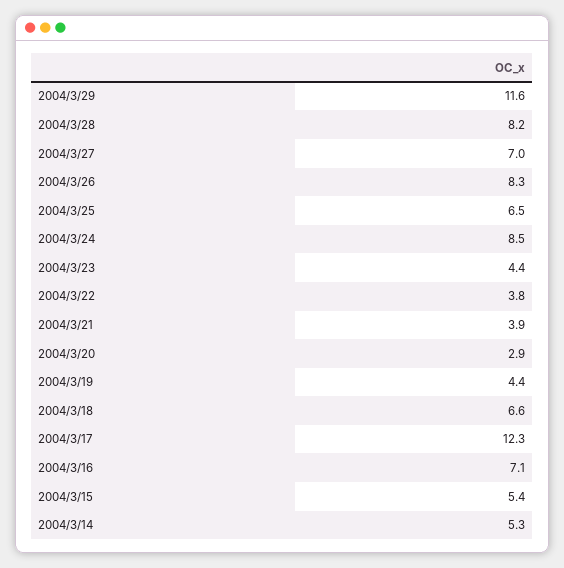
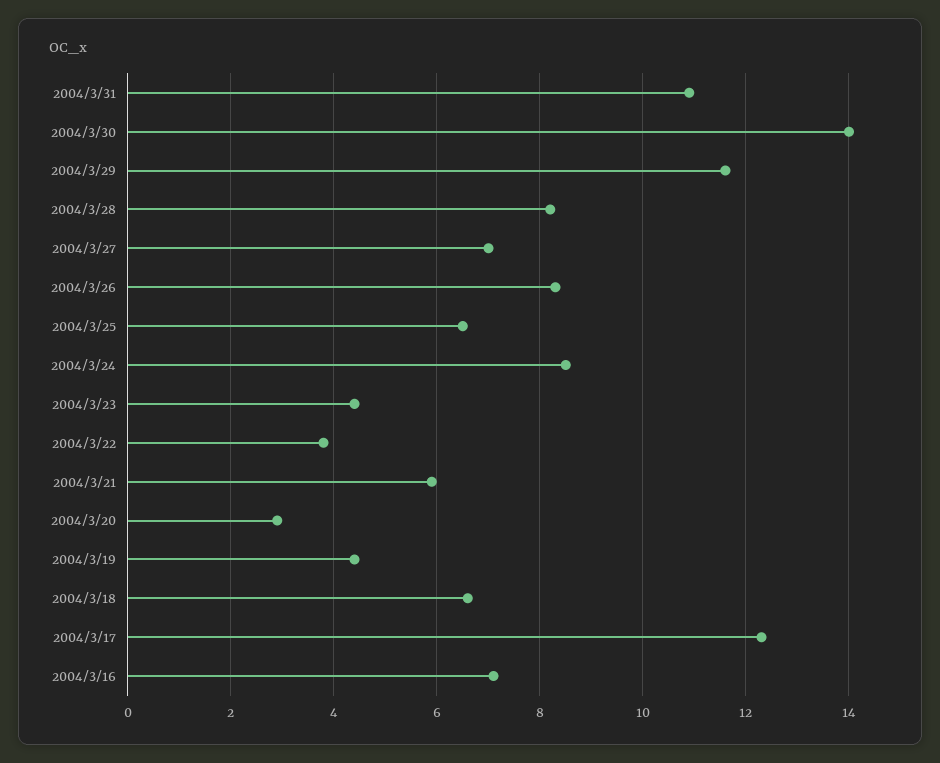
2004/3/21: 3.9 -> 6
2004/3/15: 5.4 -> none
2004/3/14: 5.3 -> none
2004/3/31: none -> 11
2004/3/30: none -> 14

